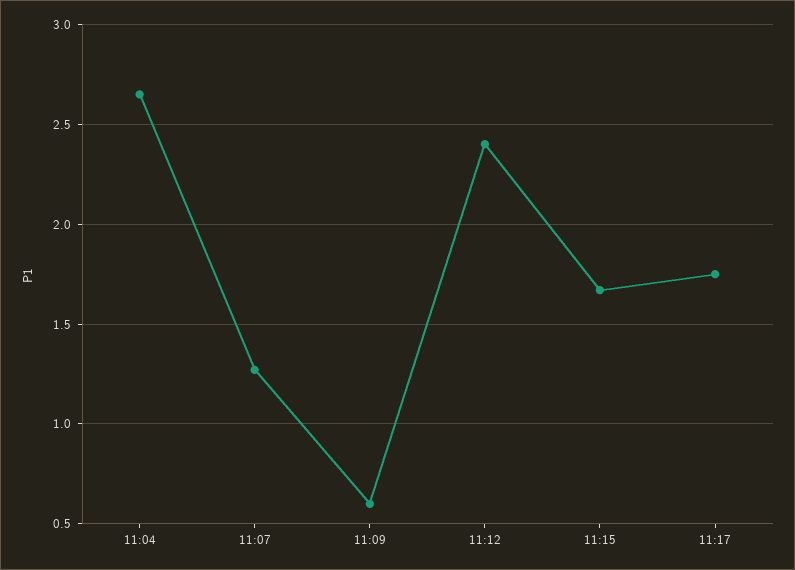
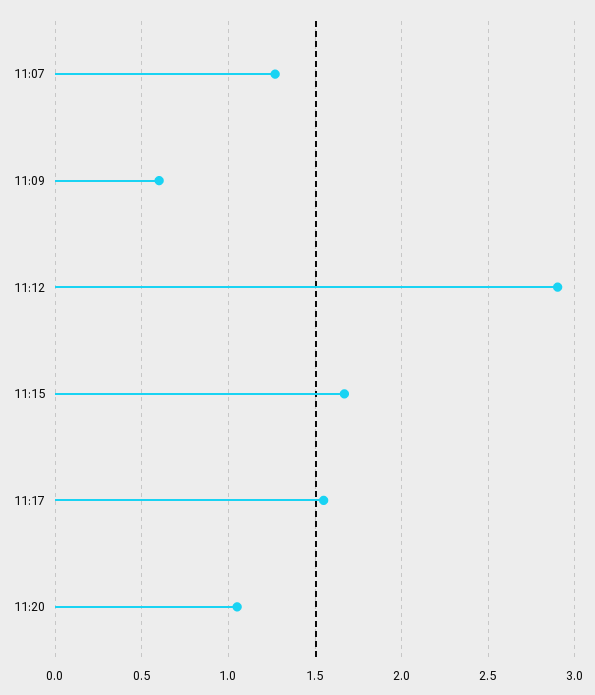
11:04: 2.65 -> none
11:12: 2.4 -> 2.9
11:17: 1.75 -> 1.55
11:20: none -> 1.05

